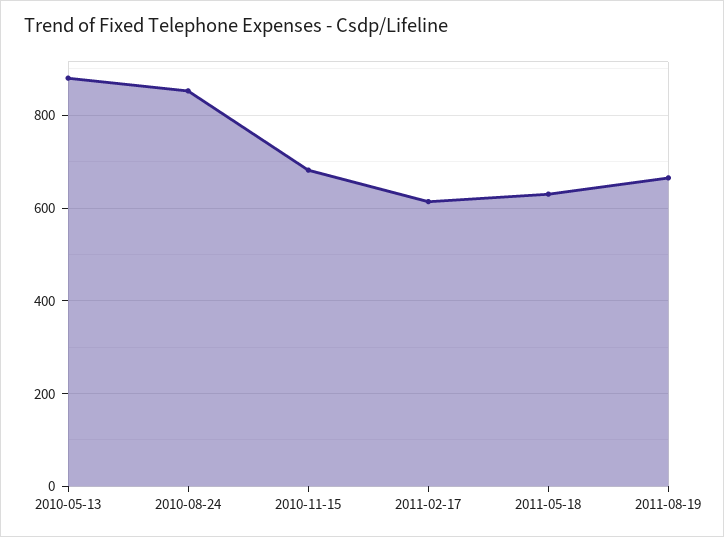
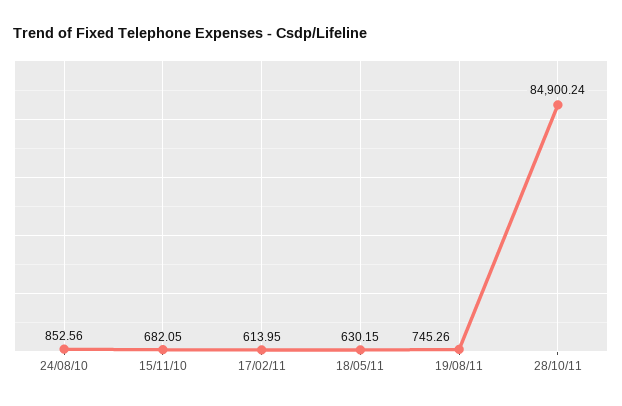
2010-05-13: 880 -> none
2011-08-19: 660 -> 745.26
28/10/11: none -> 84900.24

